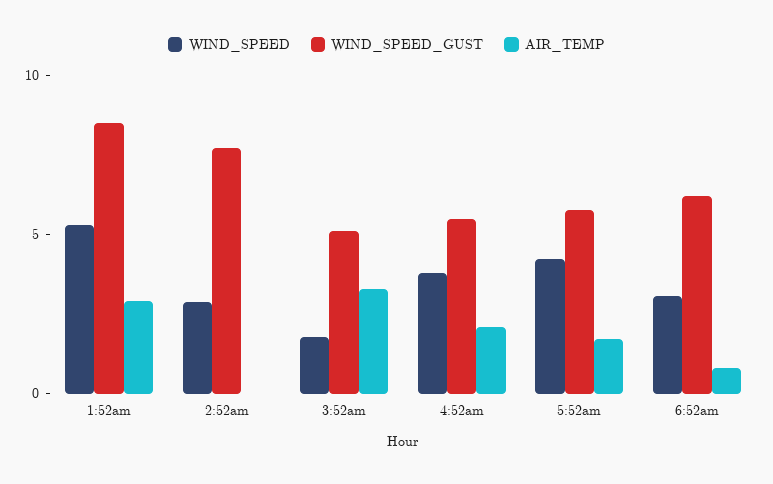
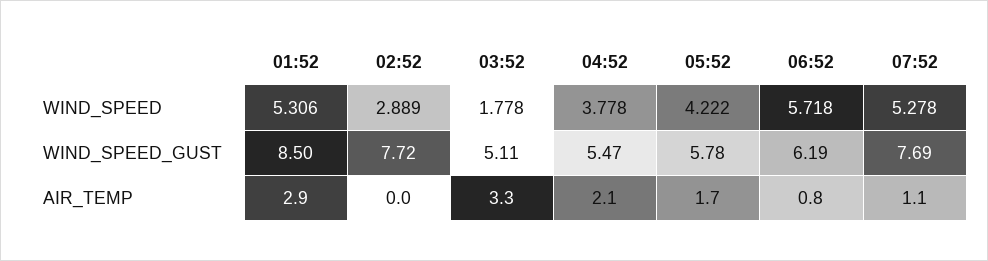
WIND_SPEED, 6:52am: 3 -> 5.718
WIND_SPEED, 07:52: none -> 5.278
WIND_SPEED_GUST, 07:52: none -> 7.69
AIR_TEMP, 07:52: none -> 1.1

